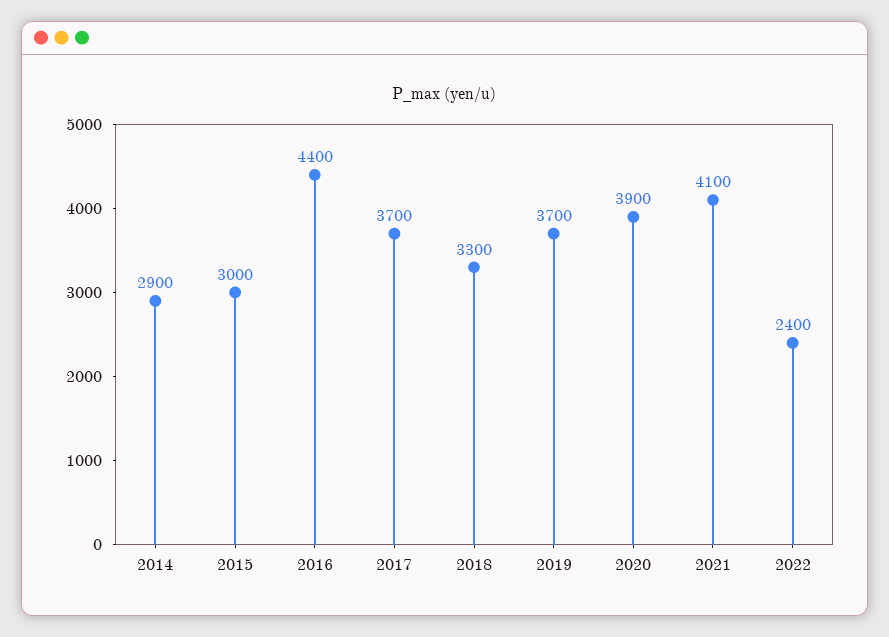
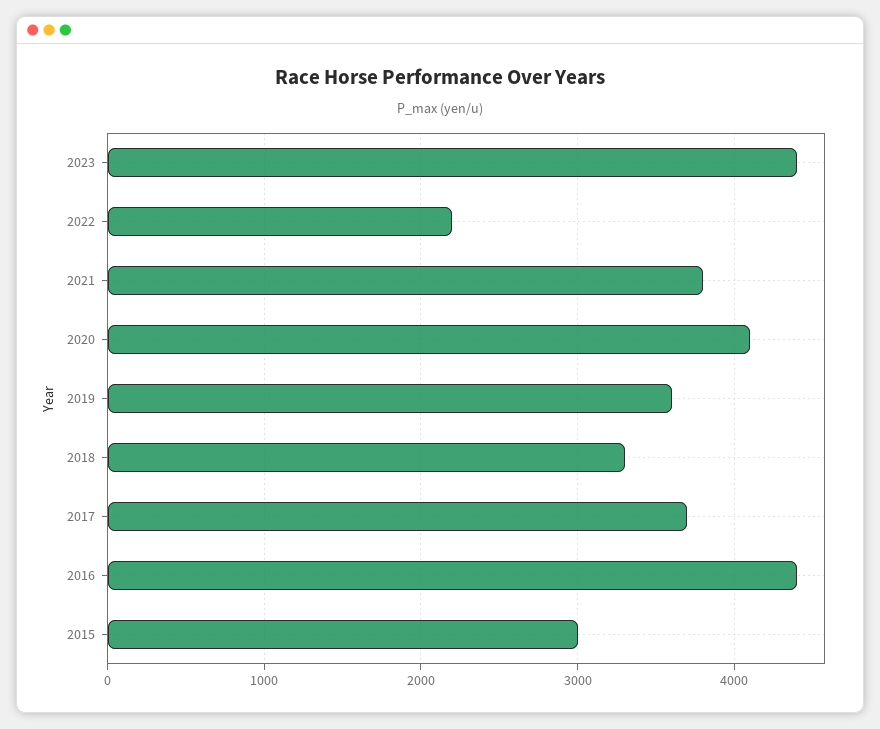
2014: 2900 -> none
2019: 3700 -> 3600
2020: 3900 -> 4100
2021: 4100 -> 3800
2022: 2400 -> 2200
2023: none -> 4400

